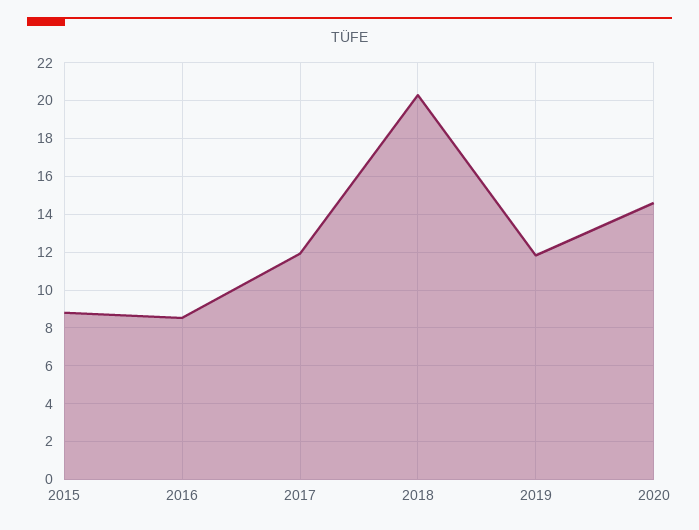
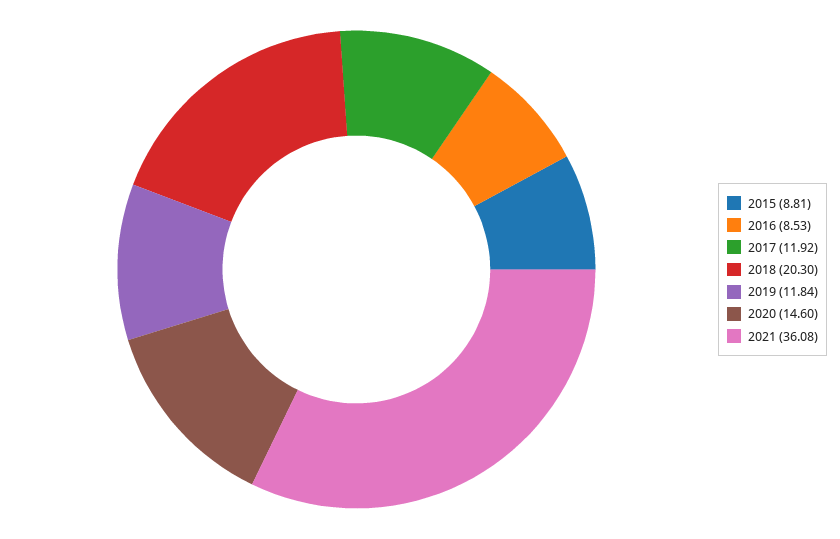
2021: none -> 36.08

